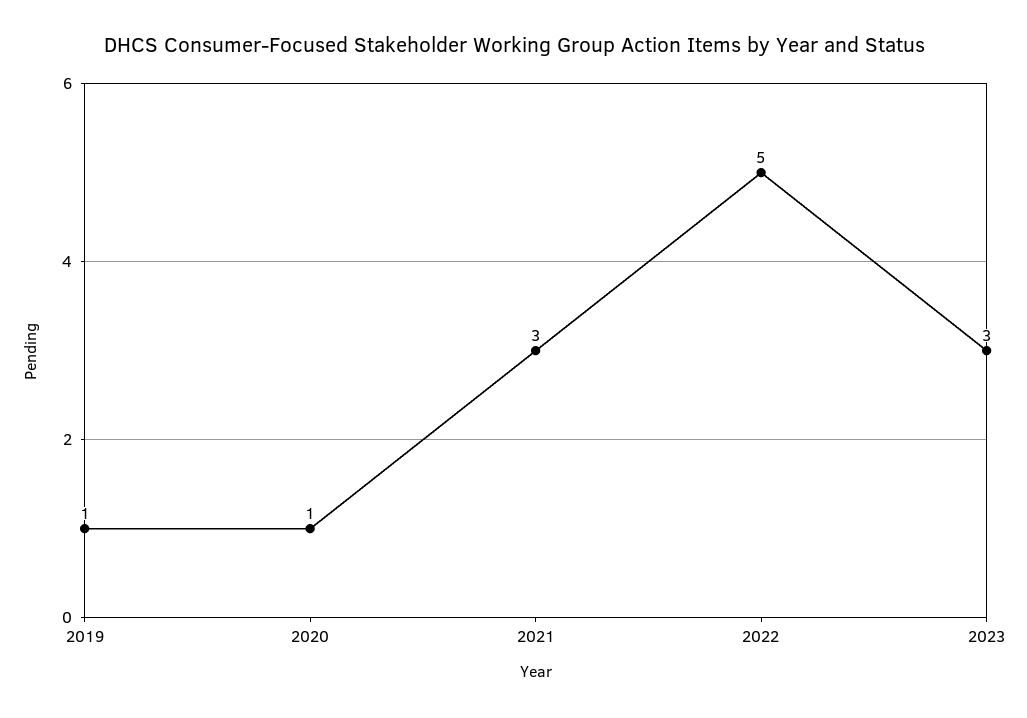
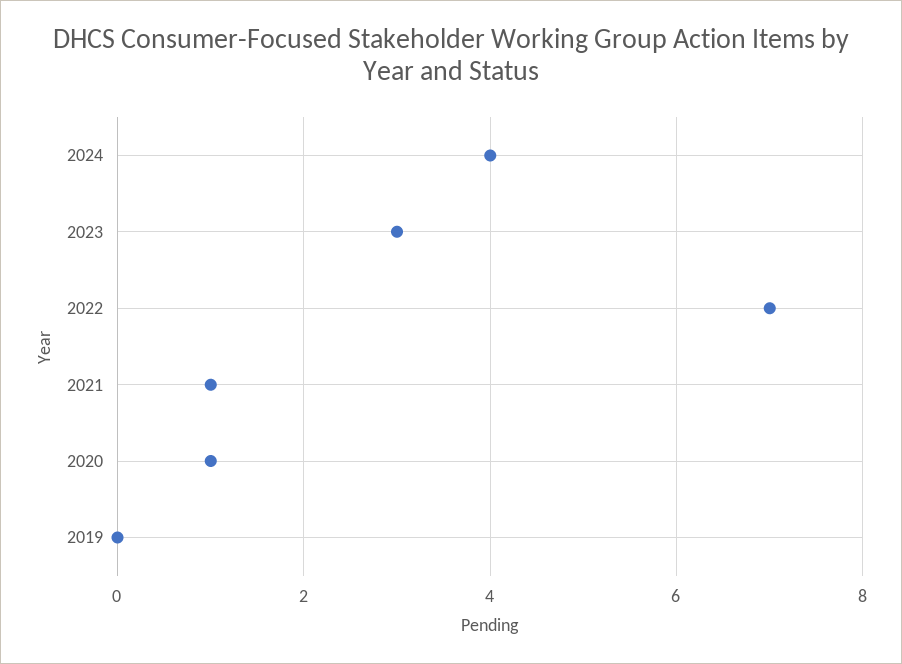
2019: 1 -> 0
2021: 3 -> 1
2022: 5 -> 7
2024: none -> 4

